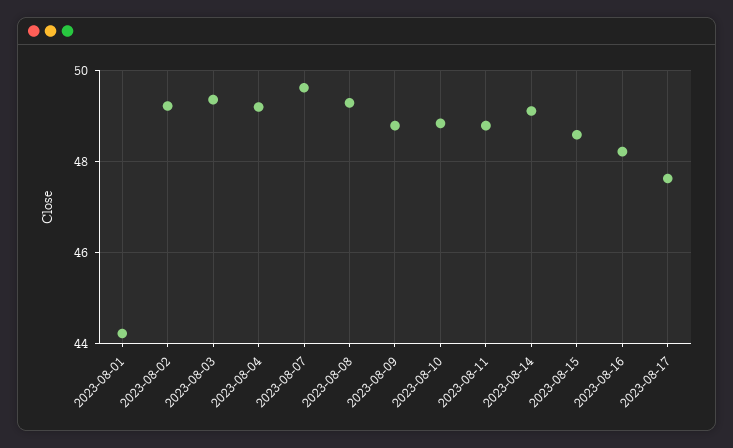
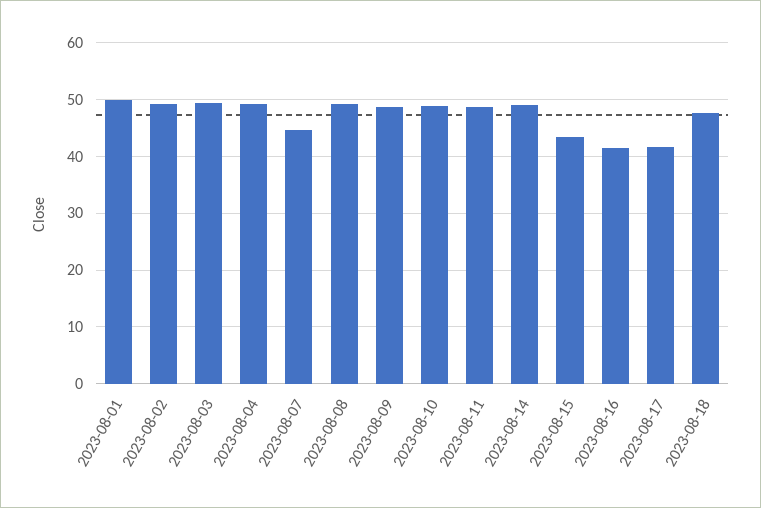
2023-08-01: 44.2 -> 50
2023-08-07: 49.6 -> 44
2023-08-15: 48.6 -> 44
2023-08-16: 48.2 -> 42
2023-08-17: 47.6 -> 42
2023-08-18: none -> 48

